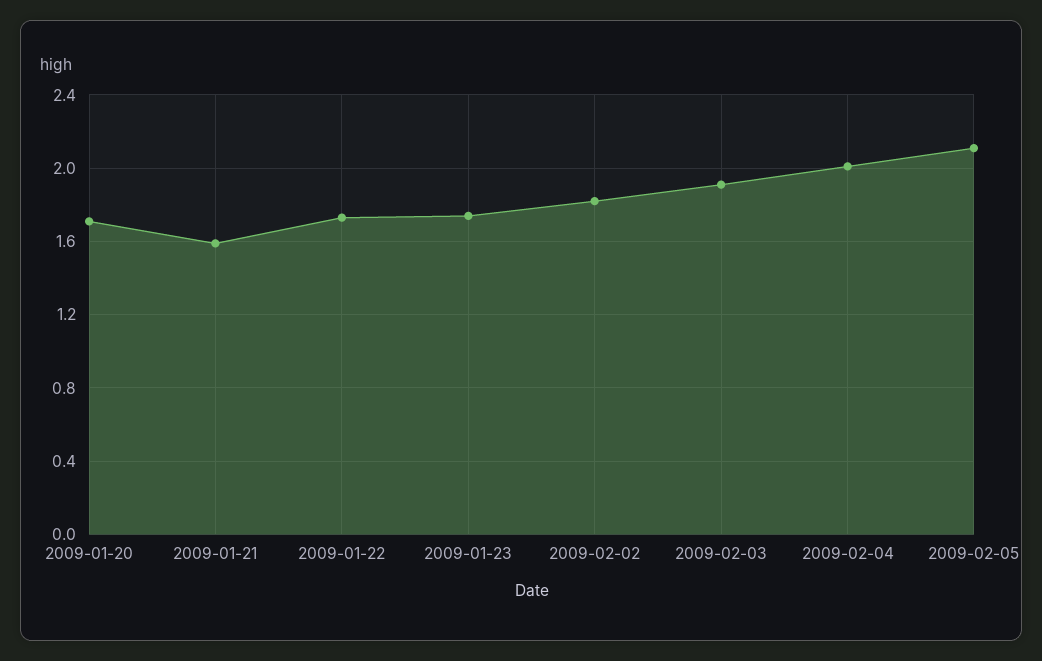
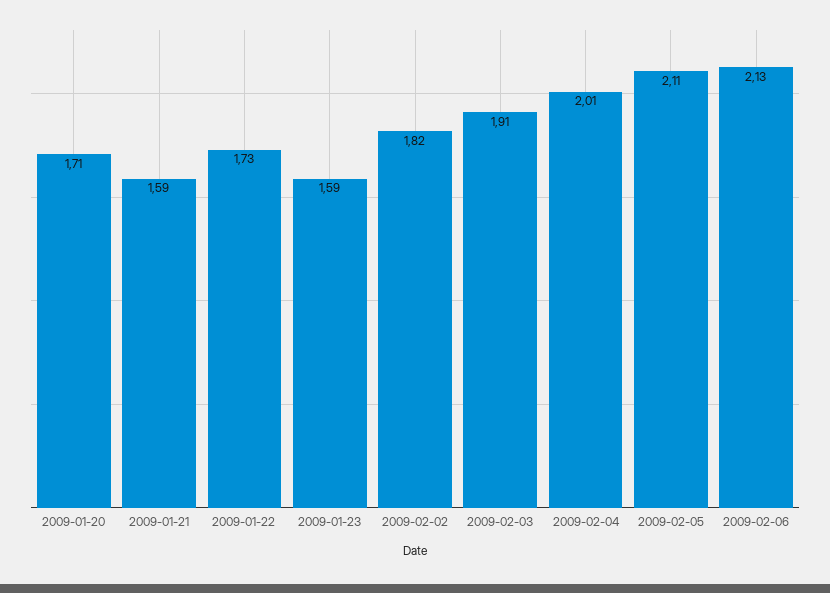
2009-01-23: 1.75 -> 1.59
2009-02-06: none -> 2.13

